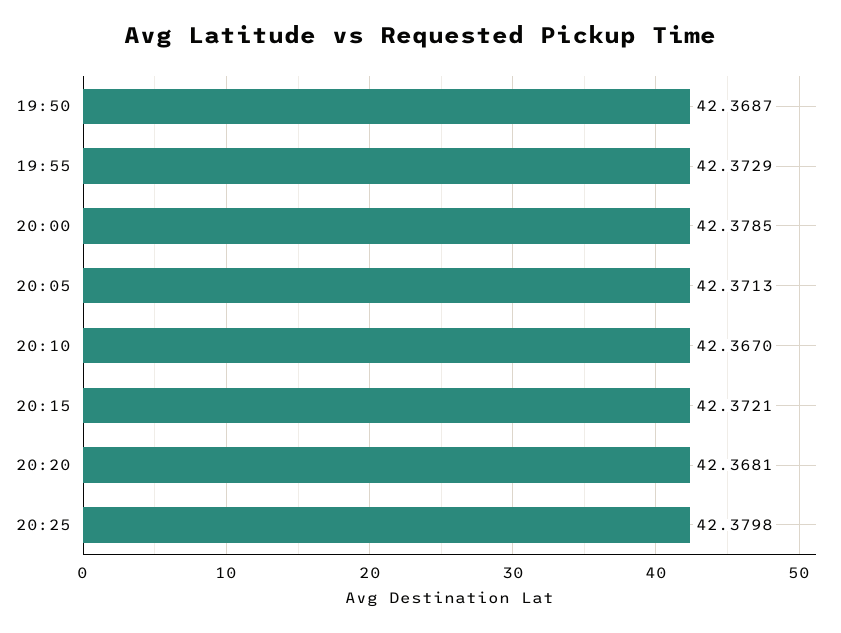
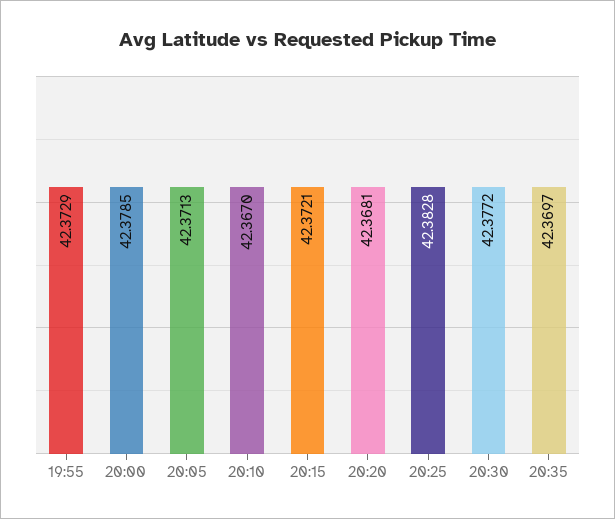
19:50: 42.3687 -> none
20:25: 42.3798 -> 42.3828
20:30: none -> 42.3772
20:35: none -> 42.3697

